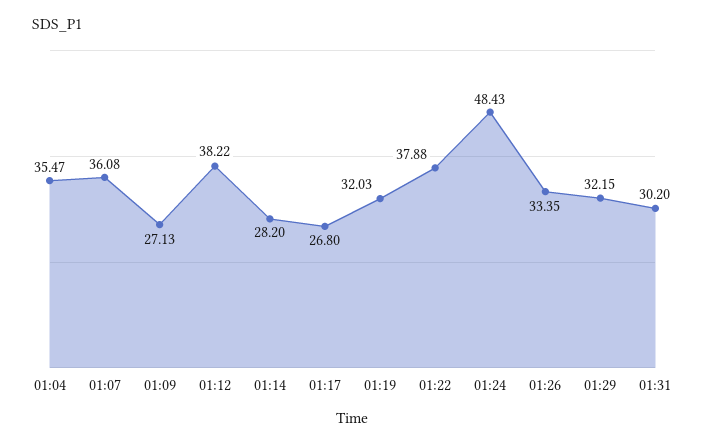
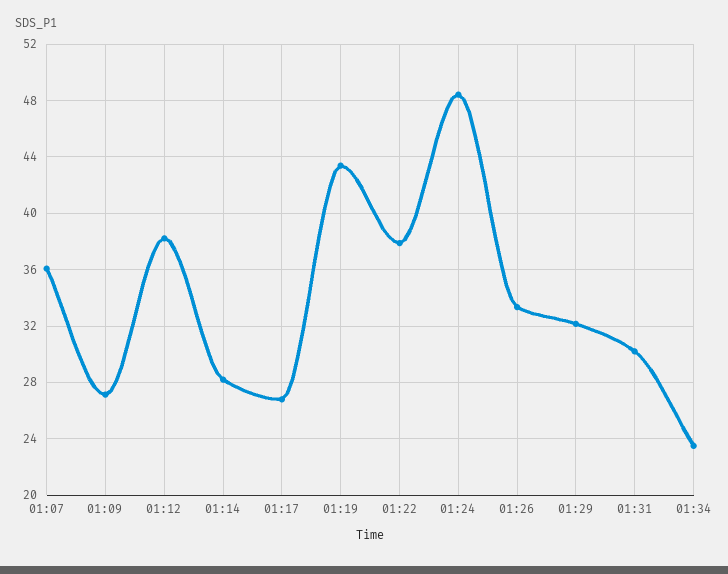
01:04: 35.47 -> none
01:19: 32.03 -> 43.5
01:34: none -> 23.5

